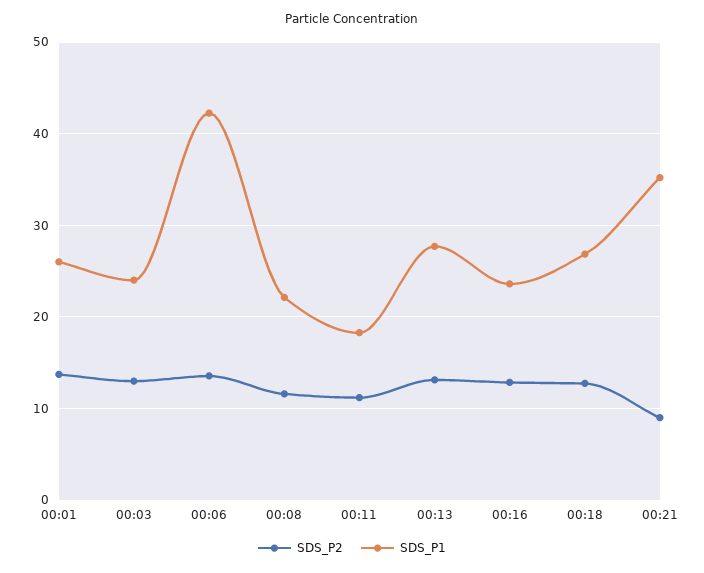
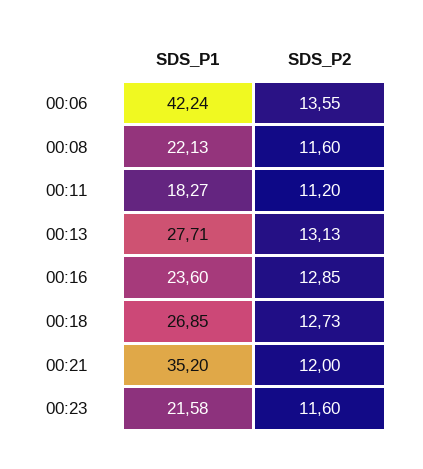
SDS_P2, 00:01: 14 -> none
SDS_P1, 00:01: 26 -> none
SDS_P2, 00:03: 13 -> none
SDS_P1, 00:03: 24 -> none
SDS_P2, 00:21: 9 -> 12
SDS_P1, 00:23: none -> 21.58
SDS_P2, 00:23: none -> 11.6

